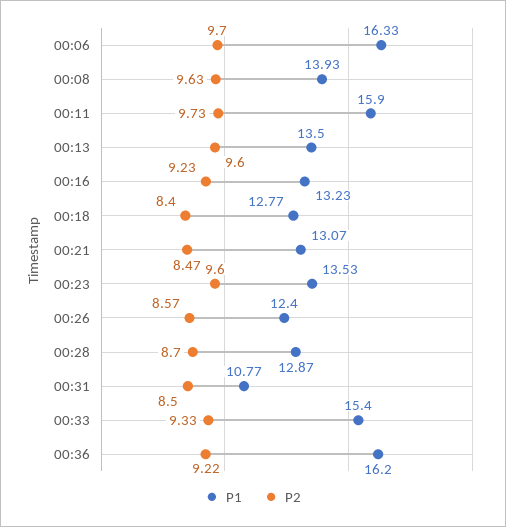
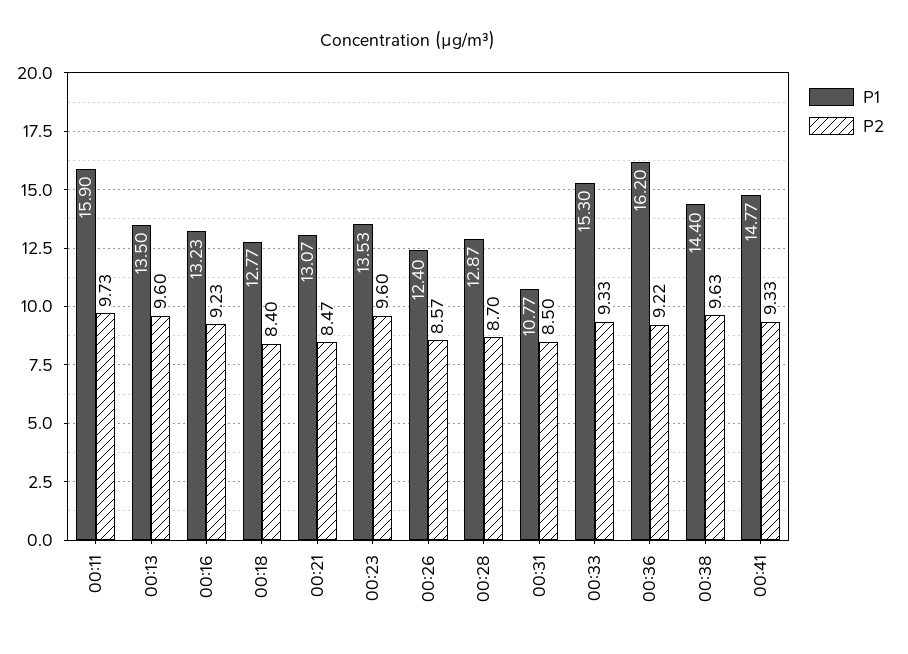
P1, 00:06: 16.33 -> none
P2, 00:06: 9.7 -> none
P1, 00:08: 13.93 -> none
P2, 00:08: 9.63 -> none
P1, 00:33: 15.4 -> 15.3
P1, 00:38: none -> 14.4
P2, 00:38: none -> 9.63
P1, 00:41: none -> 14.77
P2, 00:41: none -> 9.33

